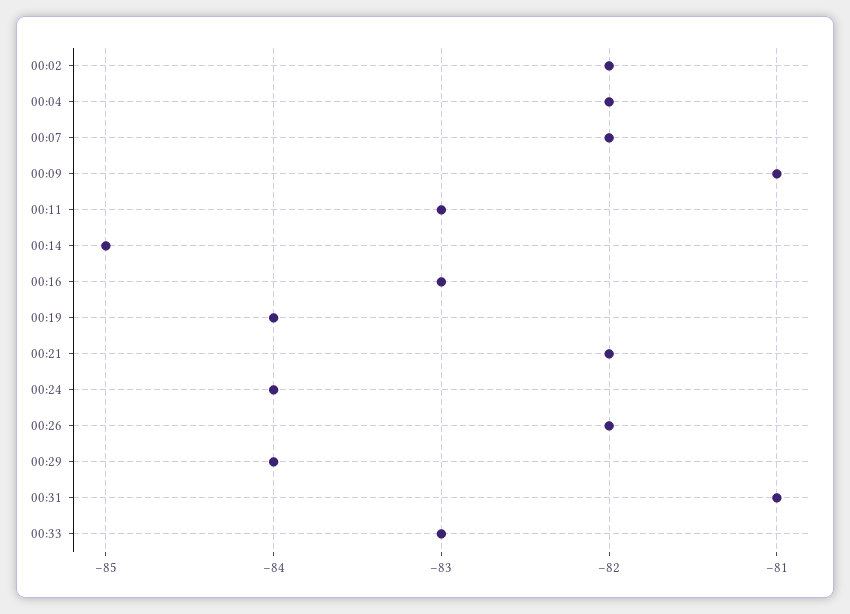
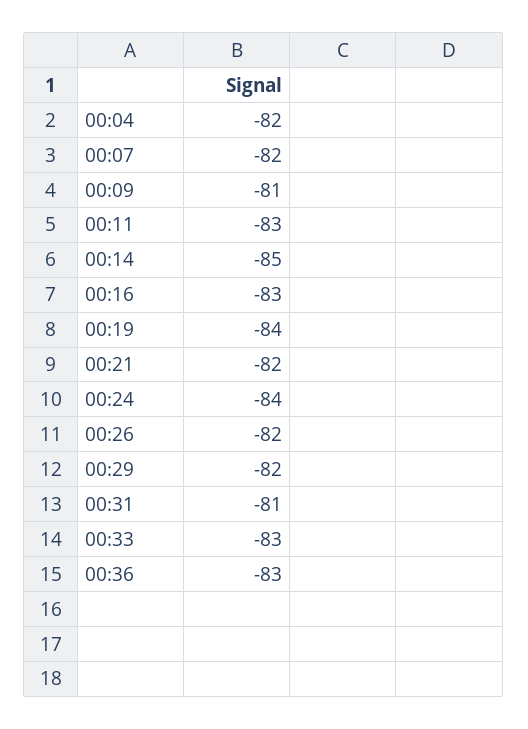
00:02: -82 -> none
00:29: -84 -> -82
00:36: none -> -83

